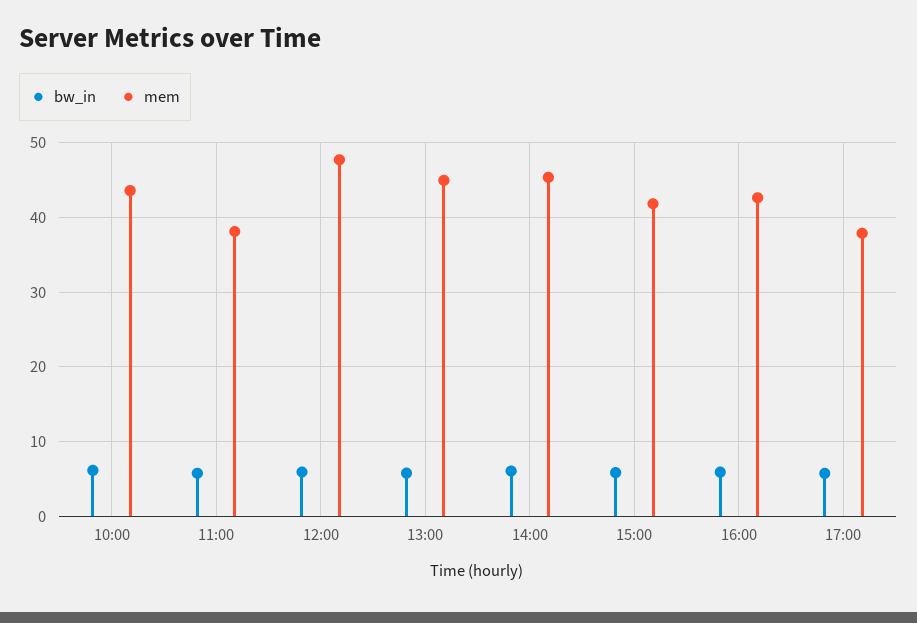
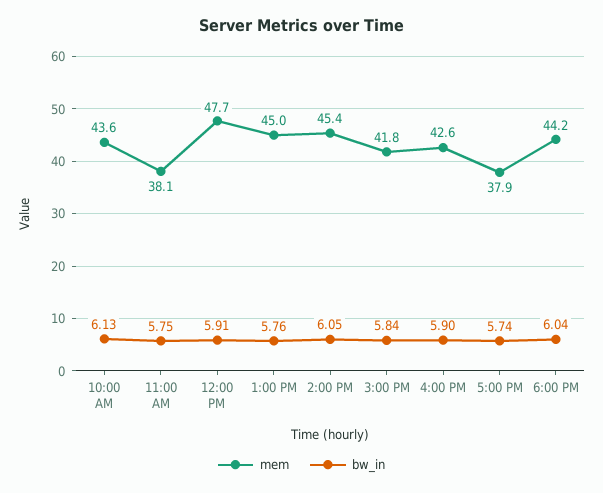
mem, 6:00 PM: none -> 44.2
bw_in, 6:00 PM: none -> 6.04

